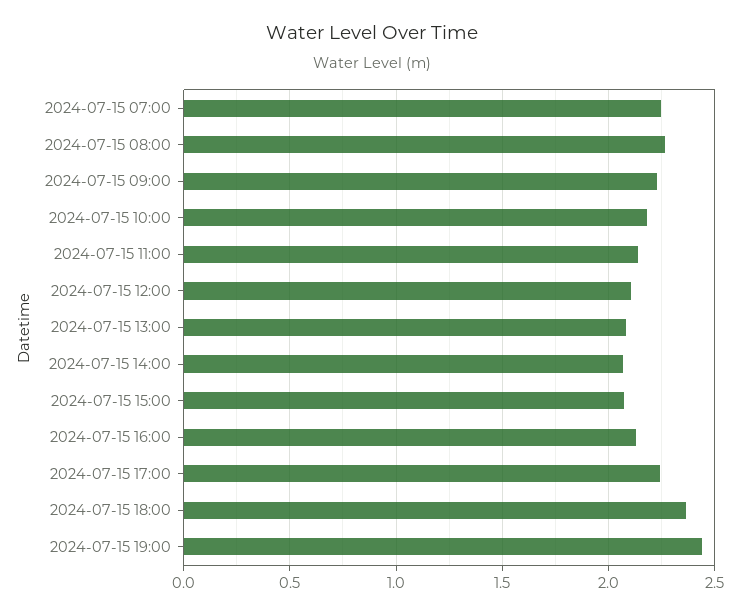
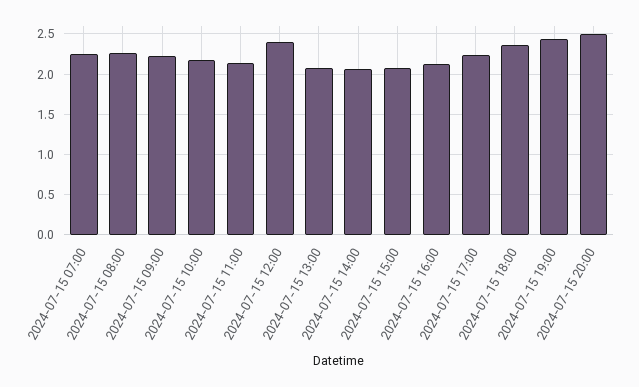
2024-07-15 12:00: 2.1 -> 2.4
2024-07-15 20:00: none -> 2.5

